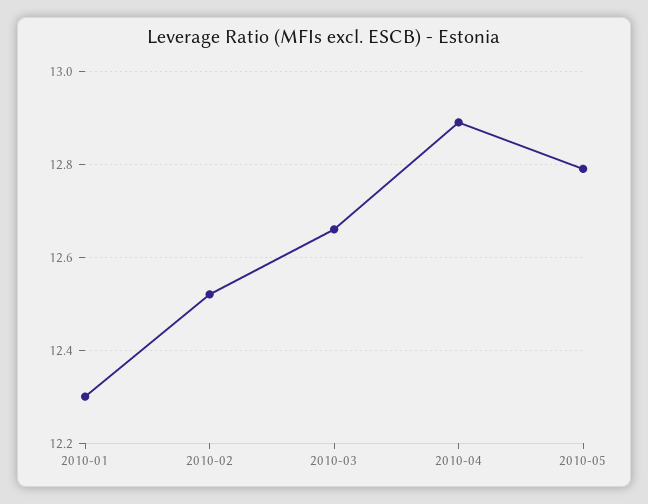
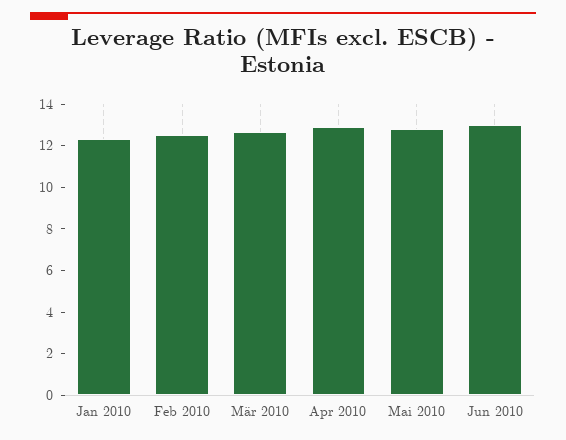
Jun 2010: none -> 13

